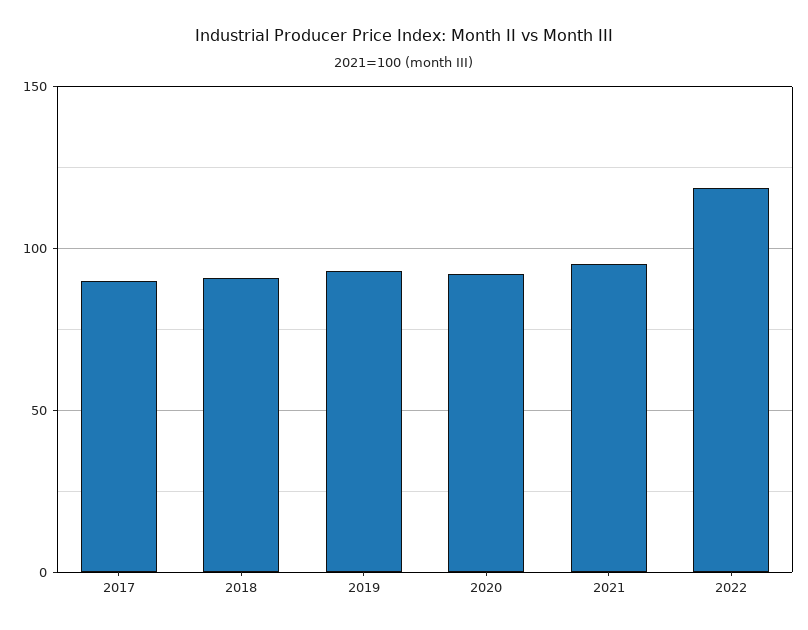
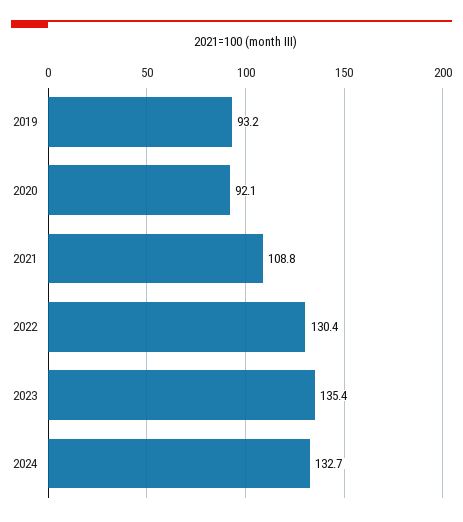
2017: 90 -> none
2018: 90 -> none
2021: 95 -> 108.8
2022: 120 -> 130.4
2023: none -> 135.4
2024: none -> 132.7

